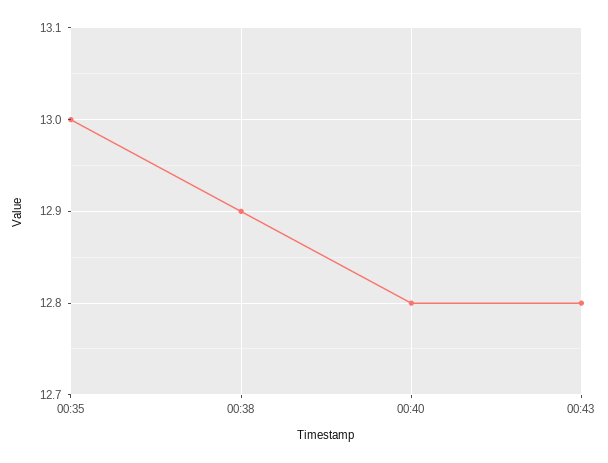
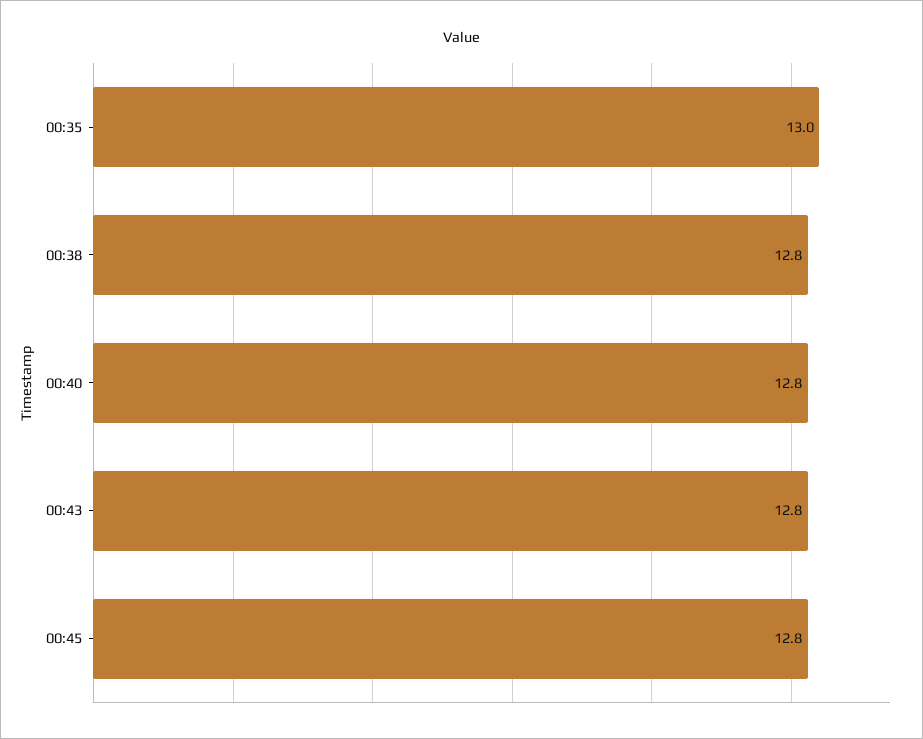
00:38: 12.9 -> 12.8
00:45: none -> 12.8

